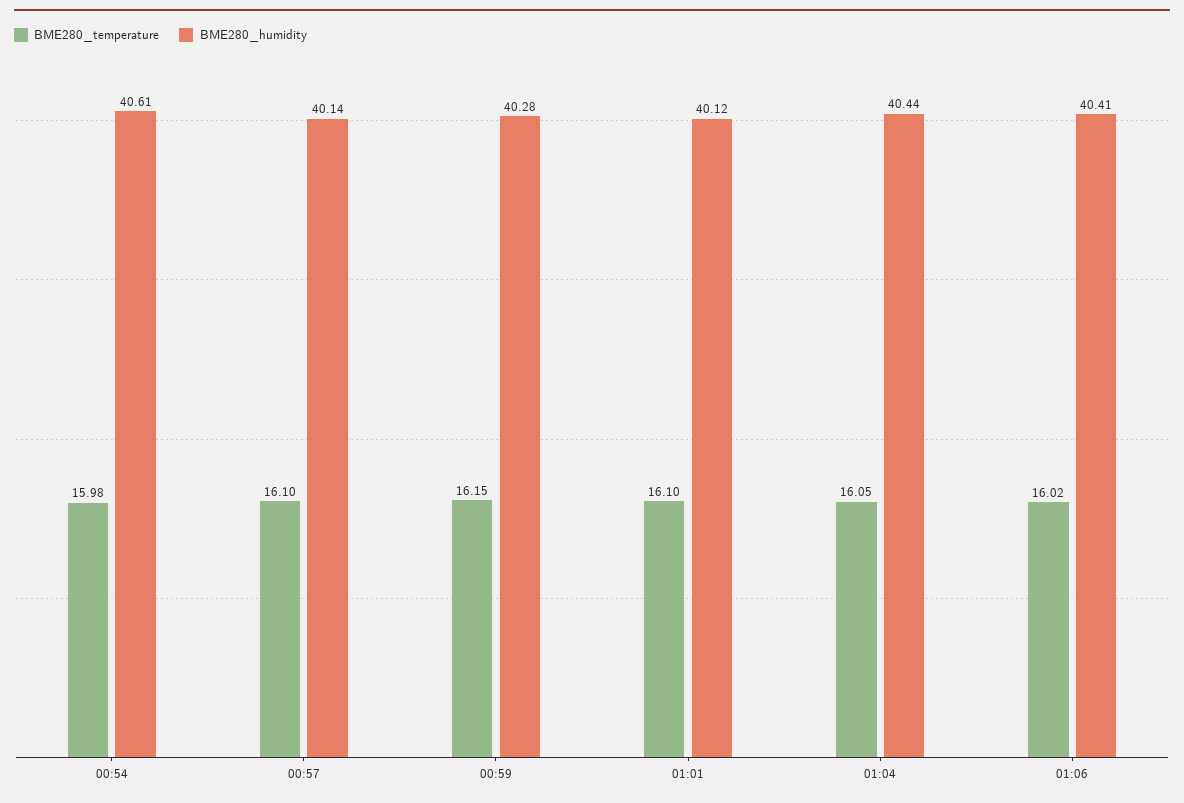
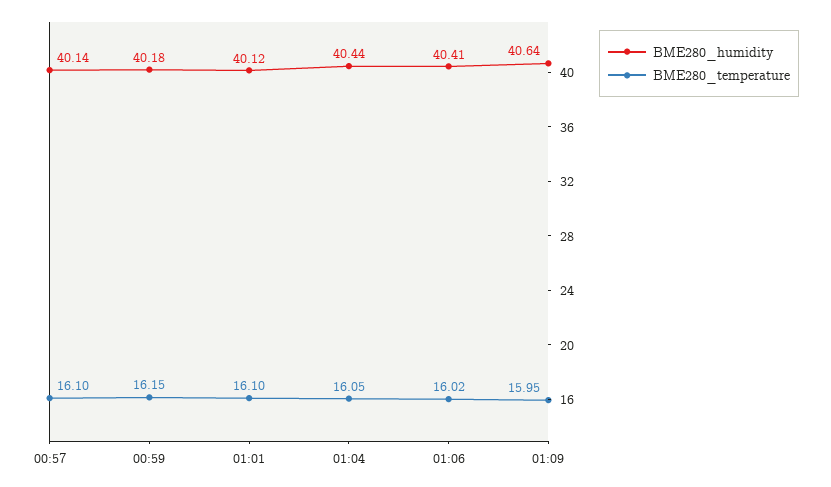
BME280_temperature, 00:54: 15.98 -> none
BME280_humidity, 00:54: 40.61 -> none
BME280_humidity, 00:59: 40.28 -> 40.18
BME280_humidity, 01:09: none -> 40.64
BME280_temperature, 01:09: none -> 15.95

